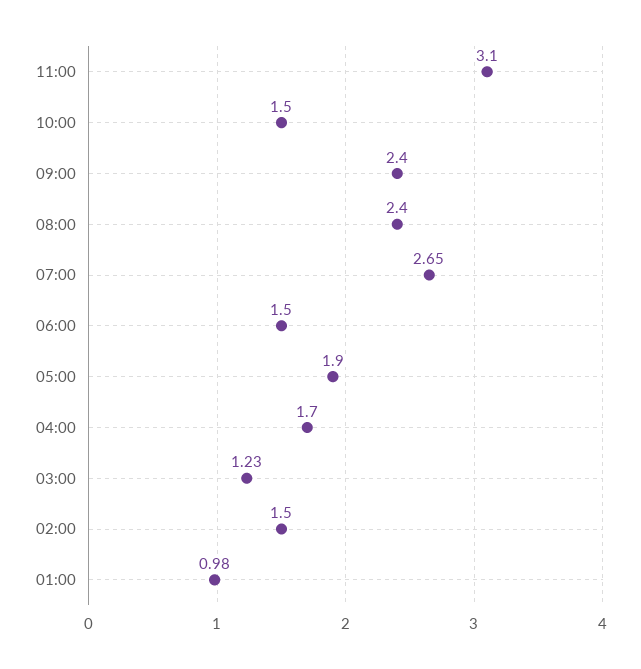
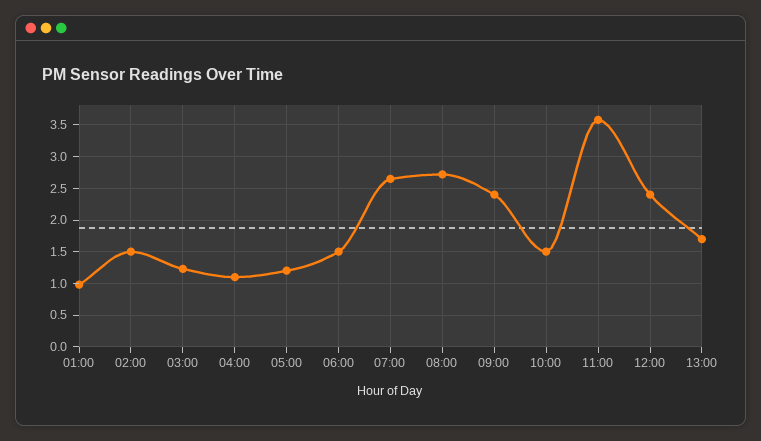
11:00: 3.1 -> 3.6
08:00: 2.4 -> 2.7
05:00: 1.9 -> 1.2
04:00: 1.7 -> 1.1
12:00: none -> 2.4
13:00: none -> 1.7

